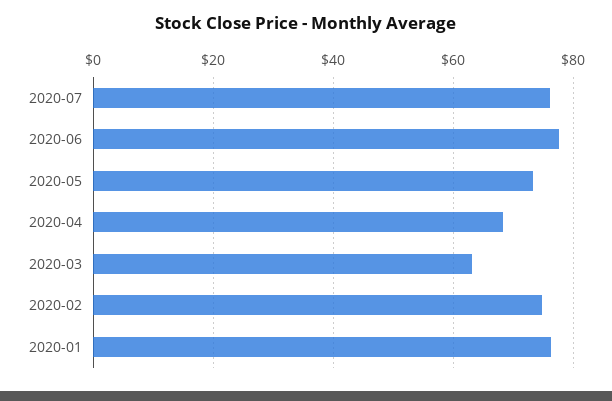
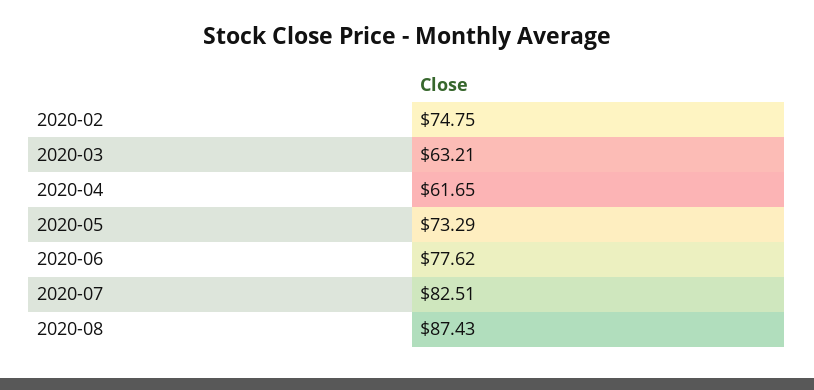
2020-07: 76 -> 82.51
2020-04: 68 -> 61.65
2020-01: 76 -> none
2020-08: none -> 87.43

